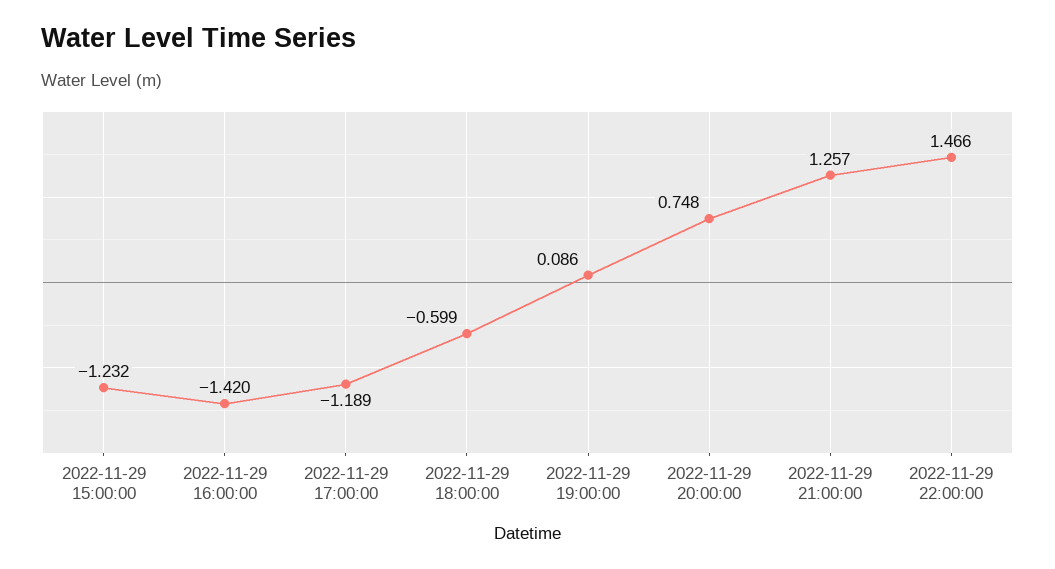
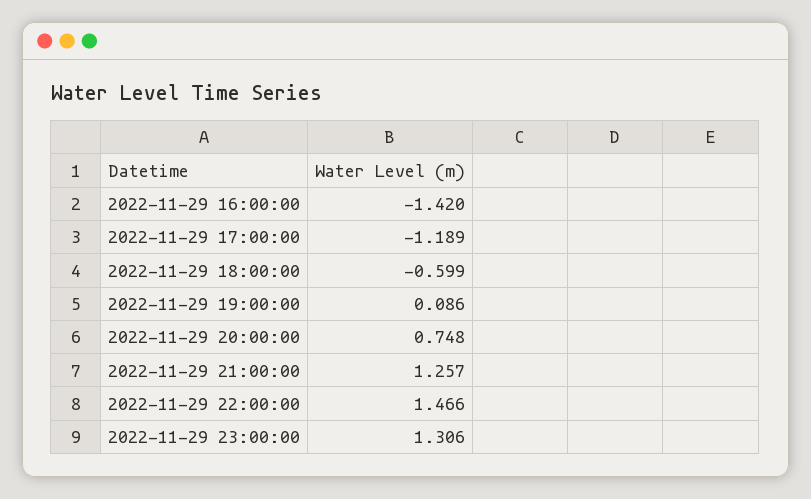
2022-11-29 15:00:00: -1.232 -> none
2022-11-29 23:00:00: none -> 1.306

